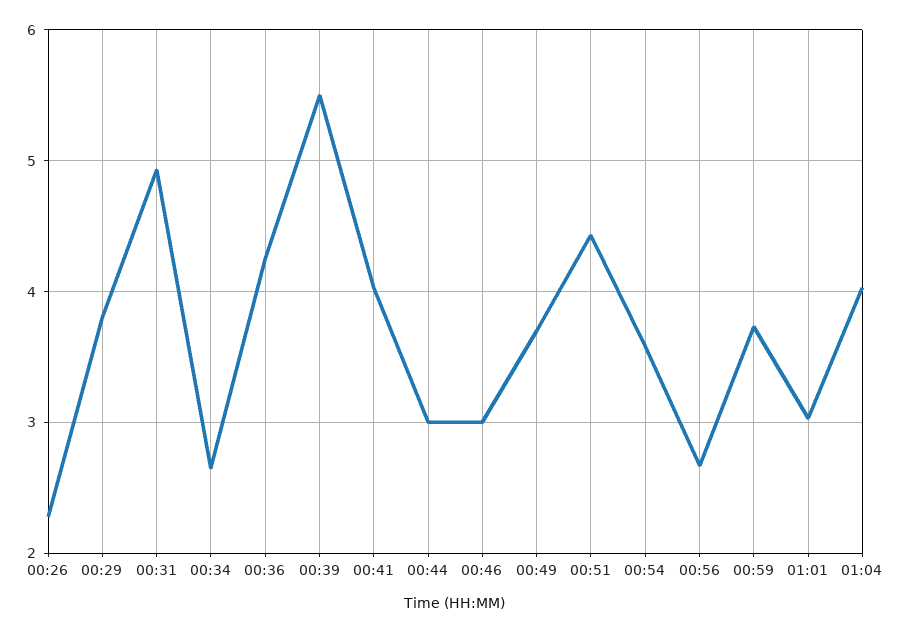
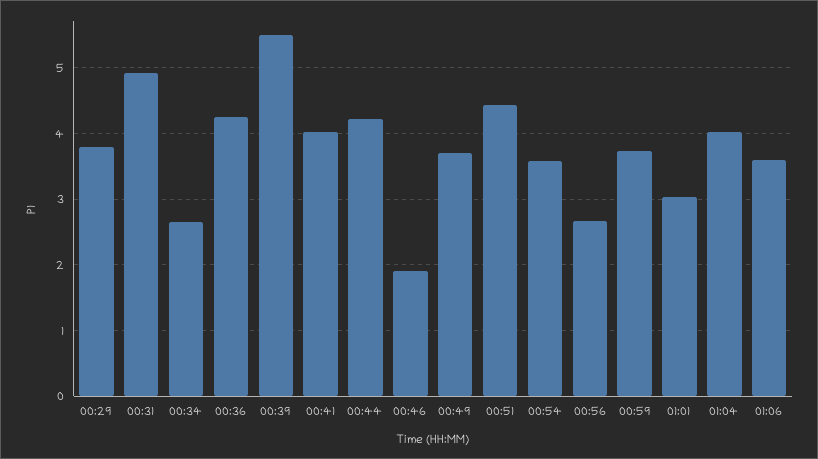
00:26: 2.3 -> none
00:44: 3 -> 4.2
00:46: 3 -> 1.9
01:06: none -> 3.6

